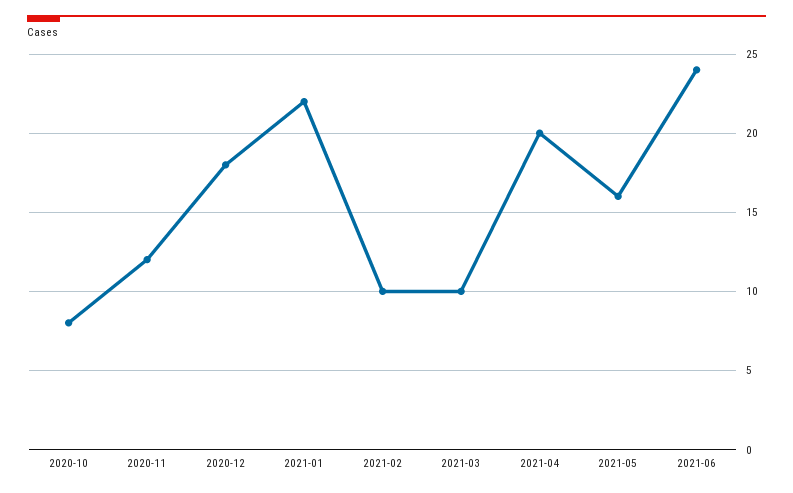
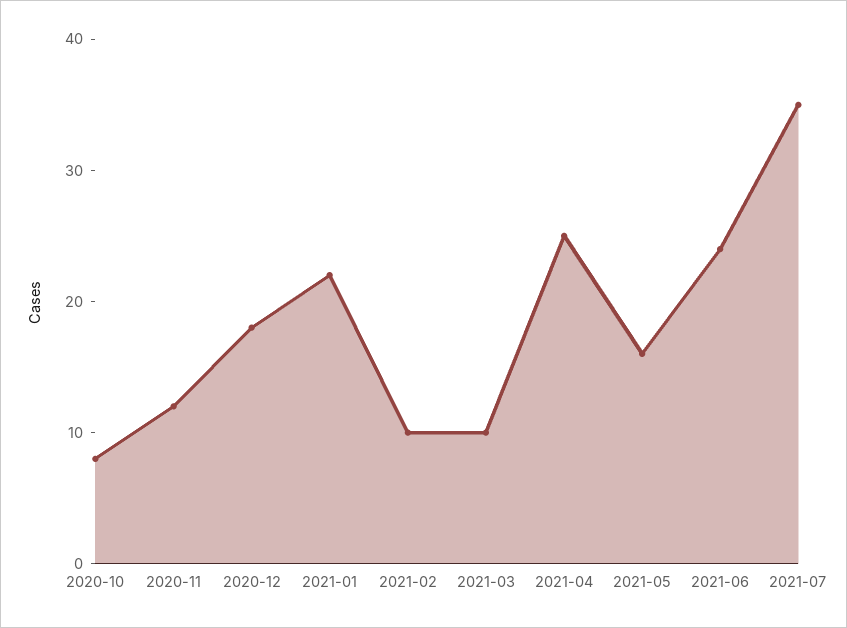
2021-04: 20 -> 25
2021-07: none -> 35

